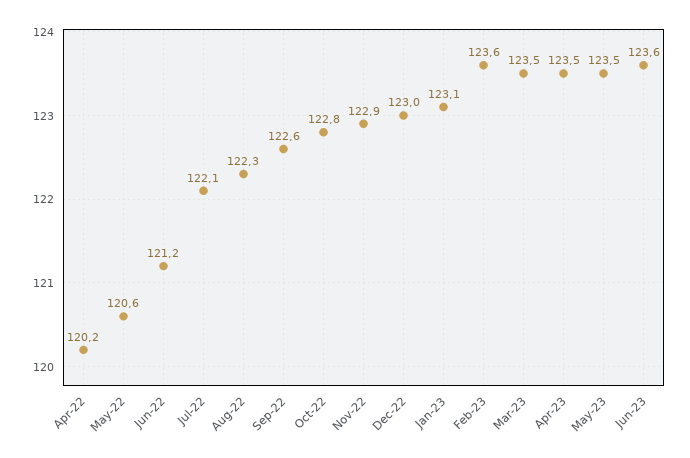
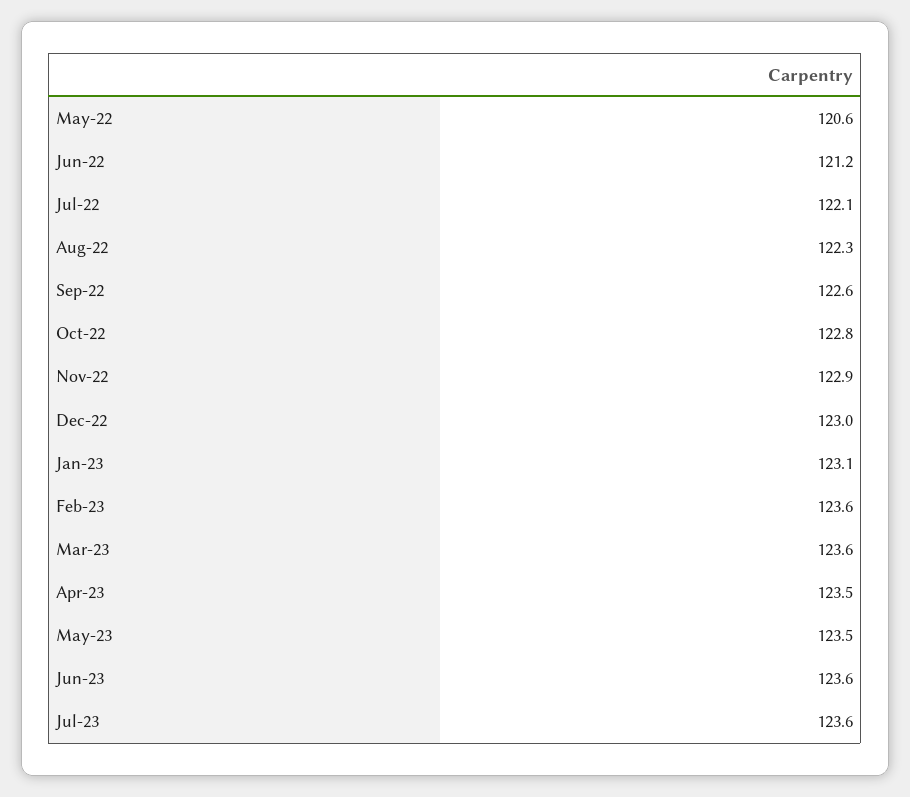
Apr-22: 120.2 -> none
Mar-23: 123.5 -> 123.6
Jul-23: none -> 123.6

